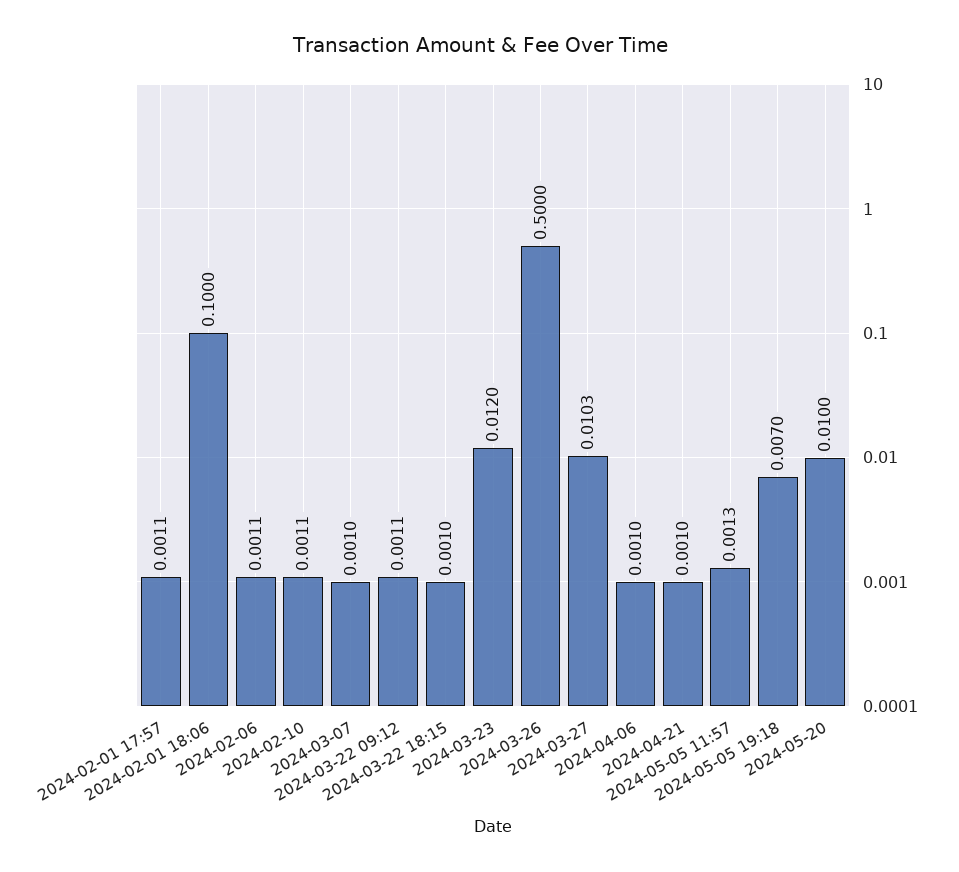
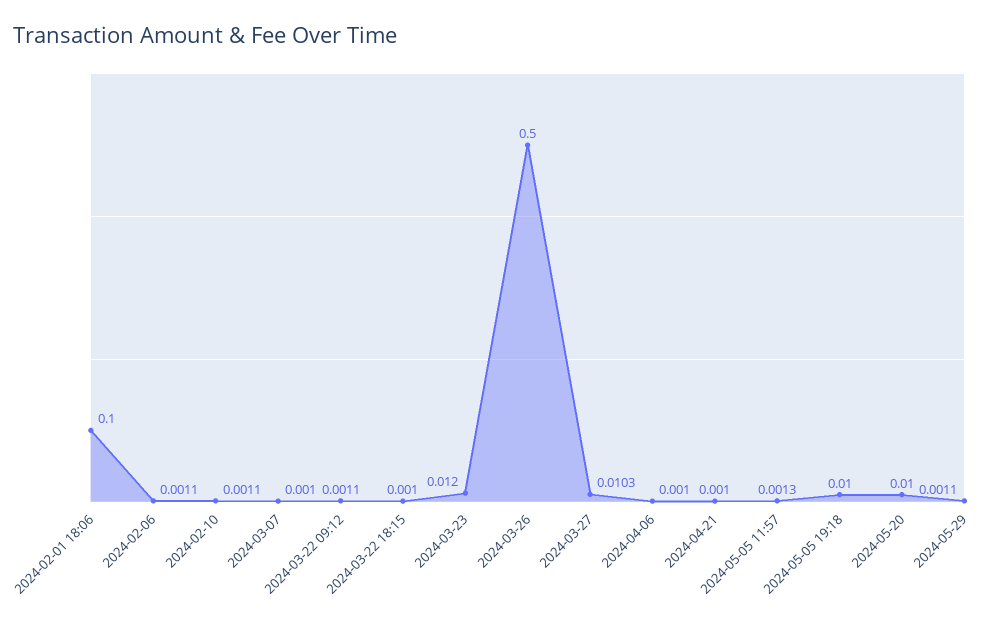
2024-02-01 17:57: 0.0011 -> none
2024-05-05 19:18: 0.007 -> 0.01
2024-05-29: none -> 0.0011

